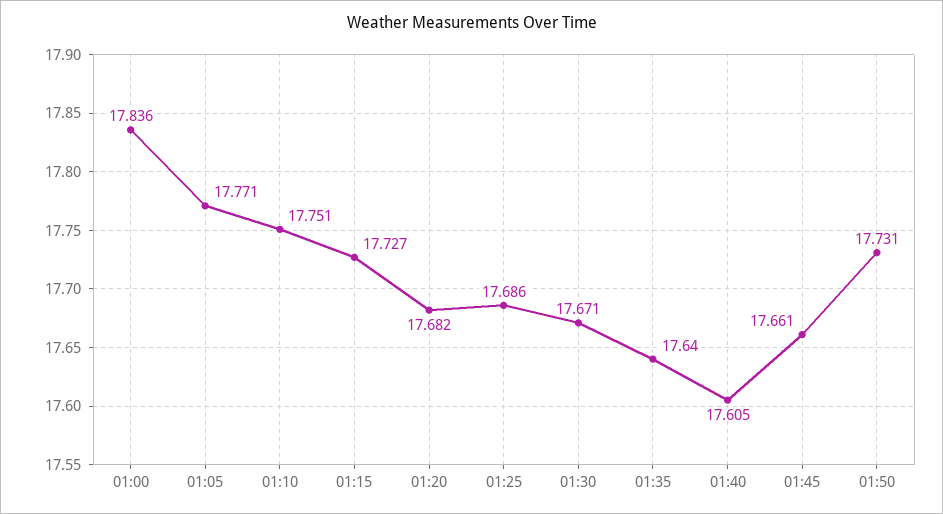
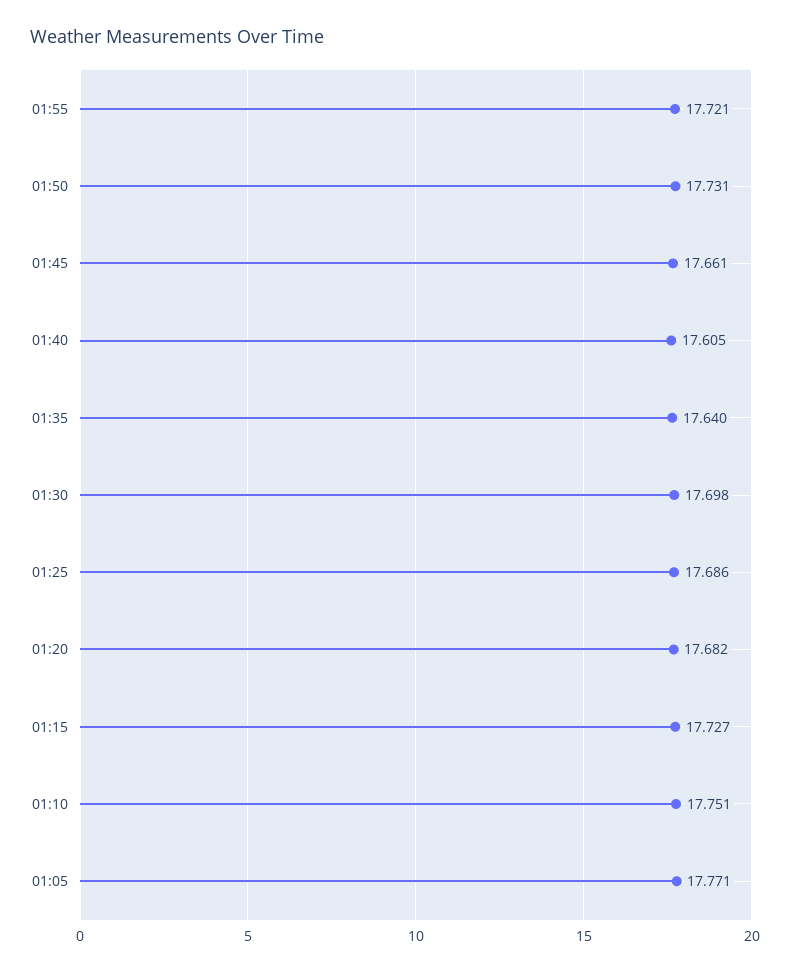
01:00: 17.836 -> none
01:30: 17.671 -> 17.698
01:55: none -> 17.721

